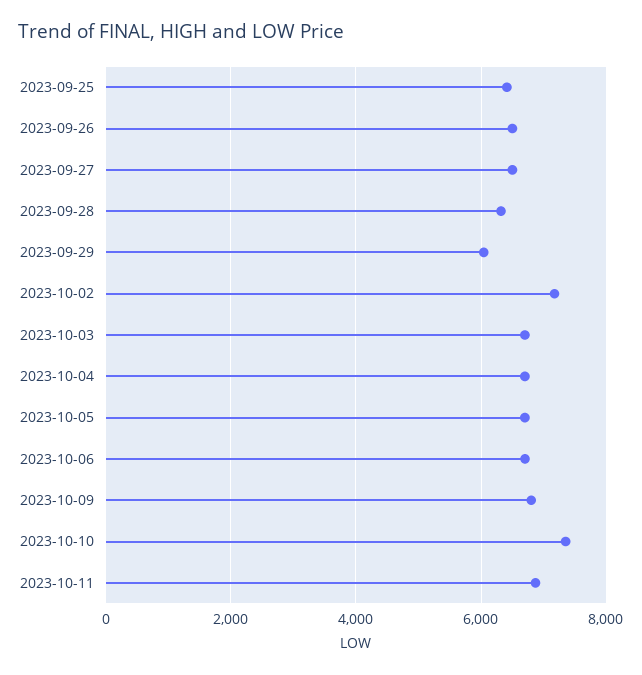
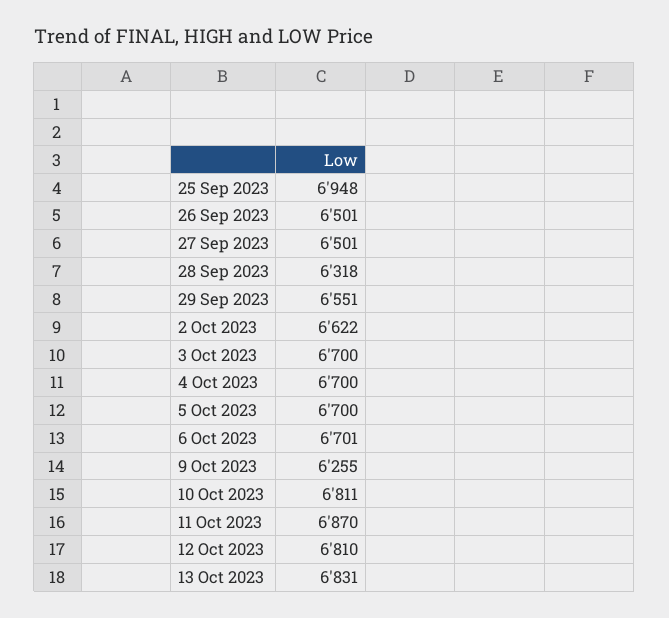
2023-09-25: 6400 -> 6948
2023-09-29: 6000 -> 6551
2023-10-02: 7200 -> 6622
2023-10-09: 6800 -> 6255
2023-10-10: 7400 -> 6811
12 Oct 2023: none -> 6810
13 Oct 2023: none -> 6831

